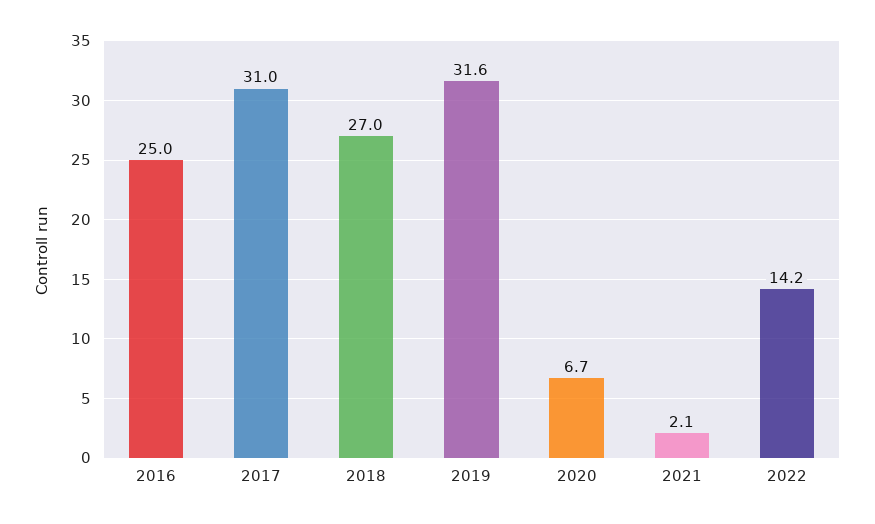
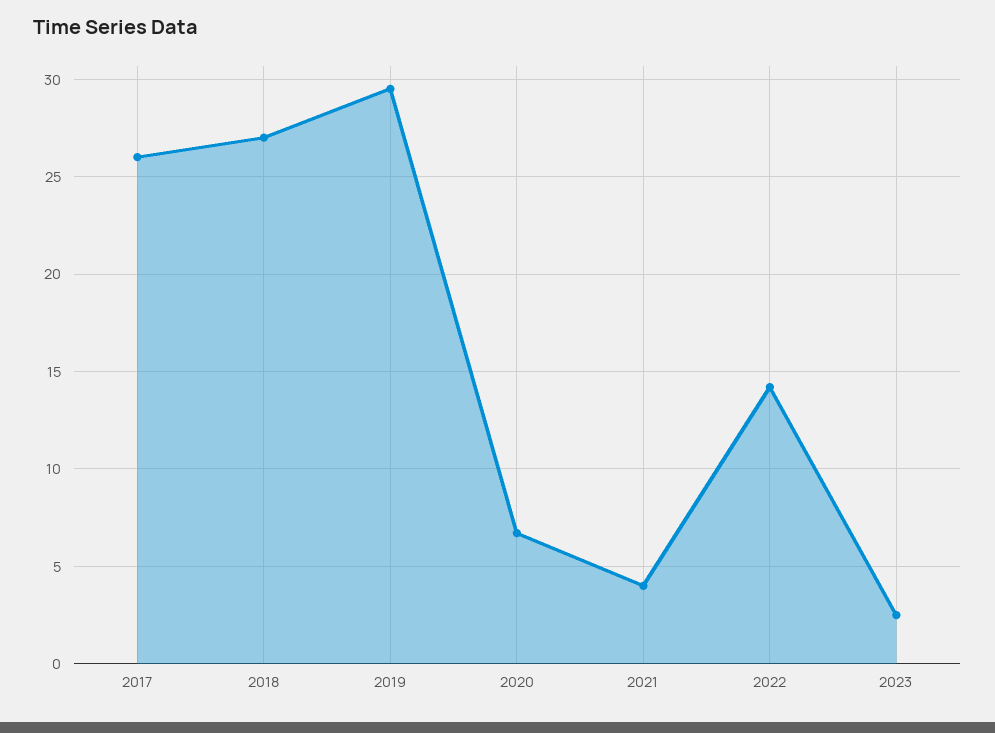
2016: 25 -> none
2017: 31 -> 26
2019: 31.6 -> 29.5
2021: 2.1 -> 4
2023: none -> 2.5

